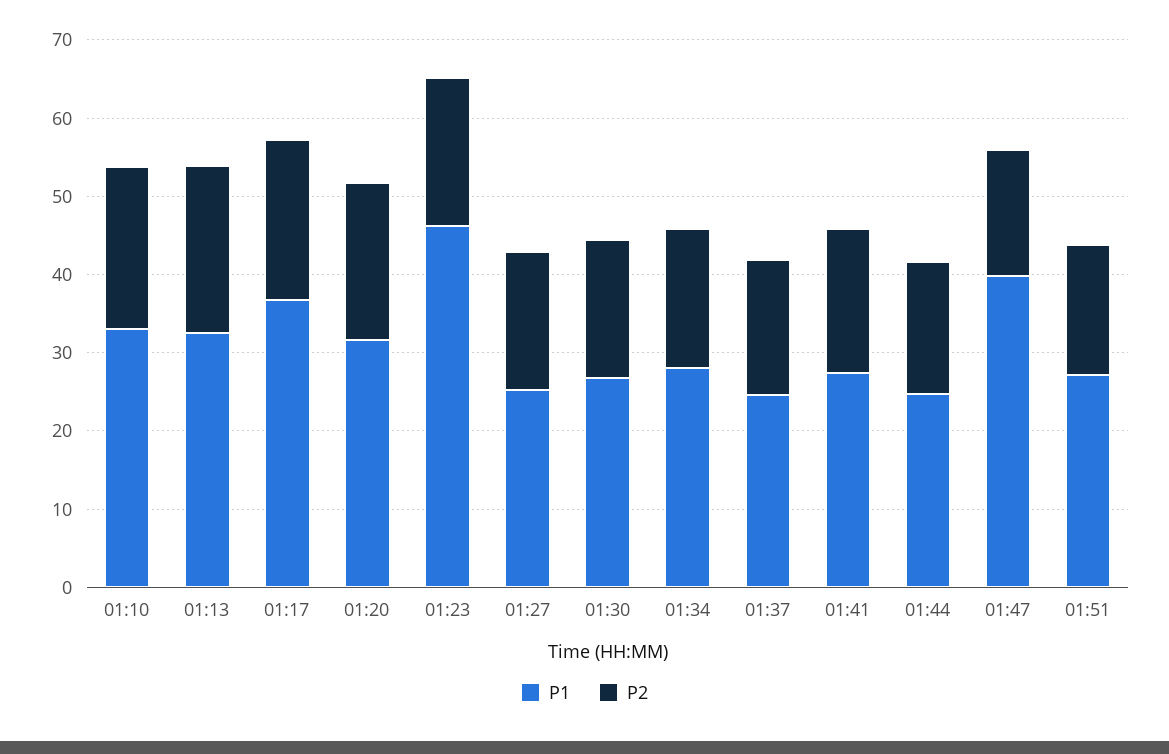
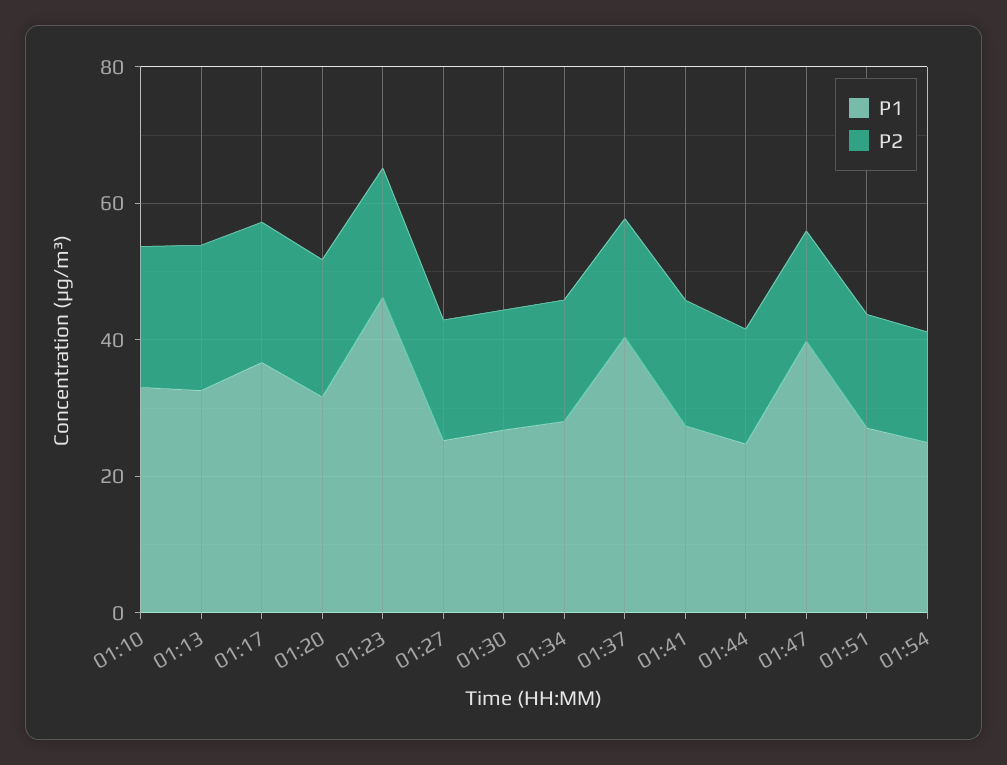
P1, 01:37: 24 -> 40
P1, 01:54: none -> 25
P2, 01:54: none -> 15

